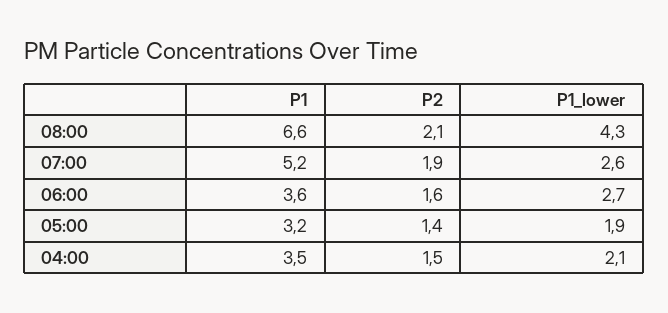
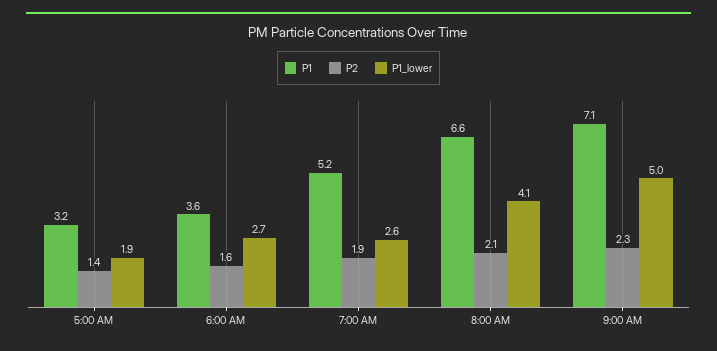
P1_lower, 08:00: 4.3 -> 4.1
P1, 04:00: 3.5 -> none
P2, 04:00: 1.5 -> none
P1_lower, 04:00: 2.1 -> none
P1, 9:00 AM: none -> 7.1
P2, 9:00 AM: none -> 2.3
P1_lower, 9:00 AM: none -> 5

